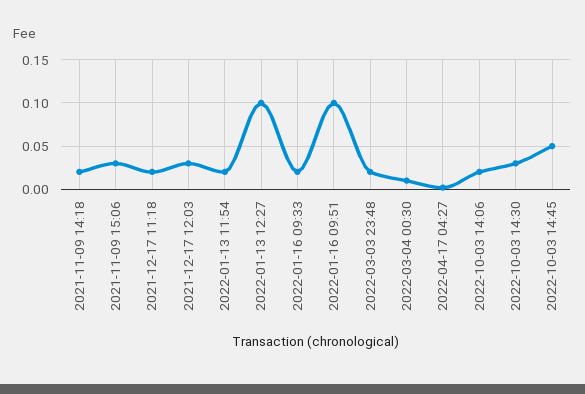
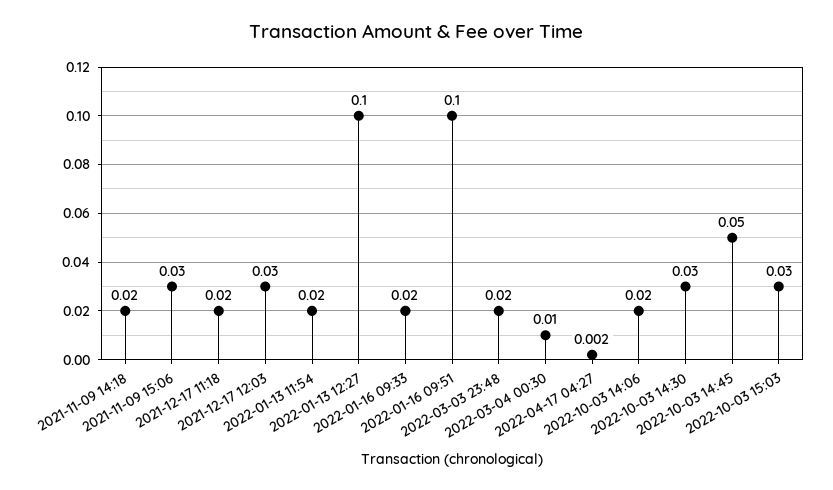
2022-10-03 15:03: none -> 0.03

